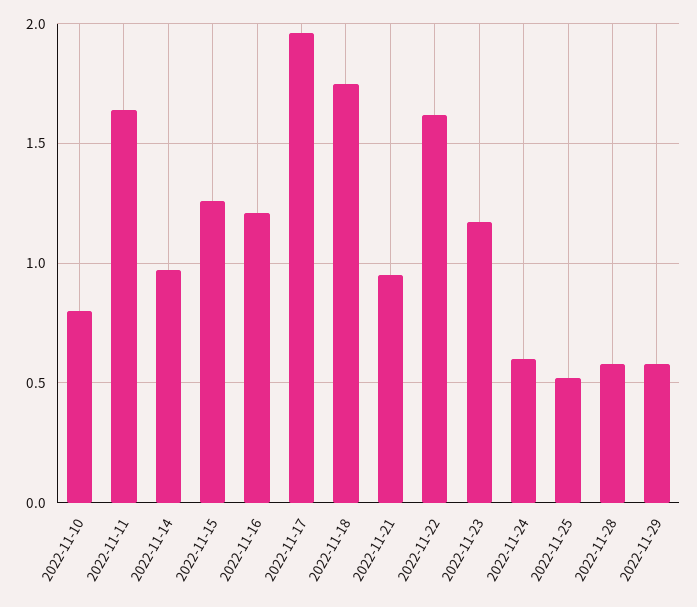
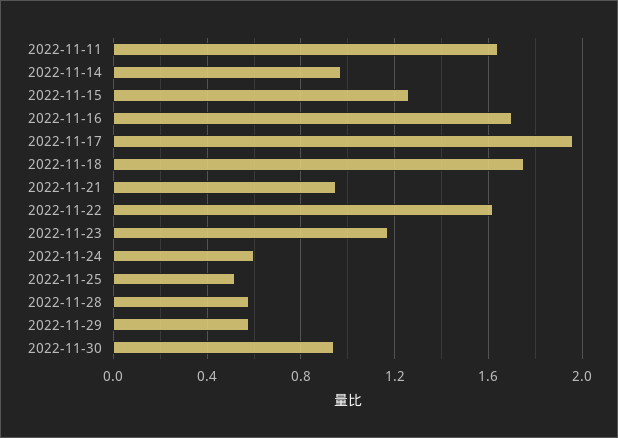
2022-11-10: 0.8 -> none
2022-11-16: 1.2 -> 1.7
2022-11-30: none -> 0.95

